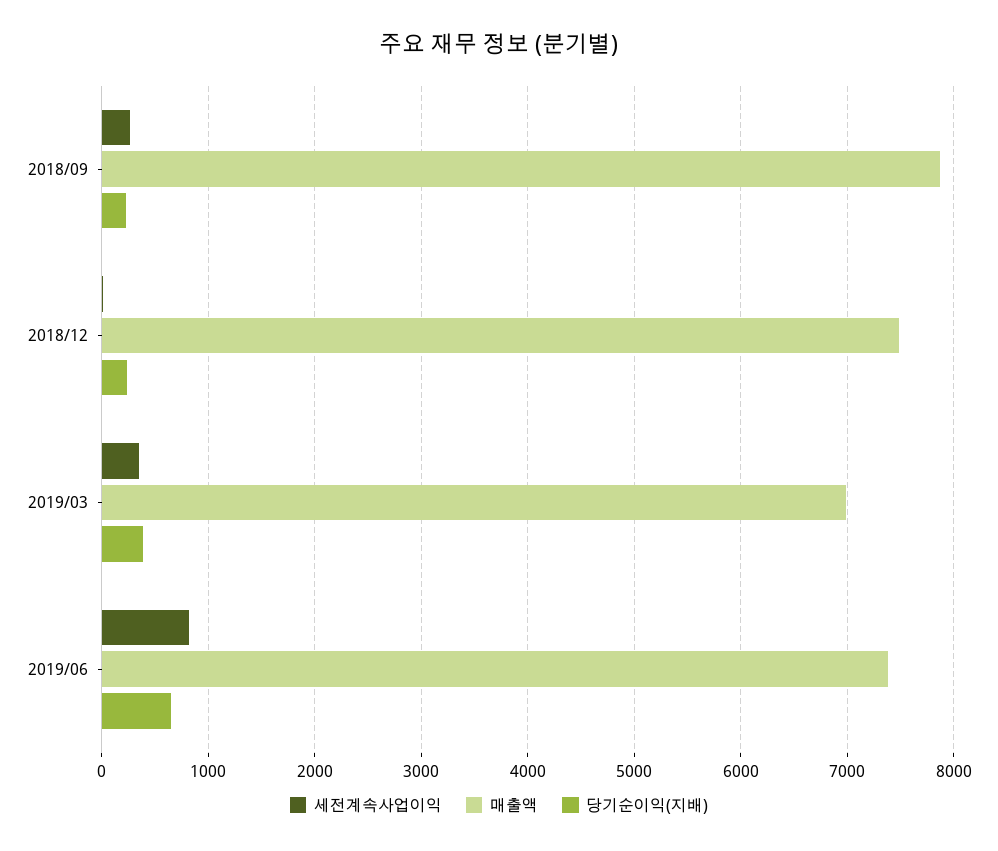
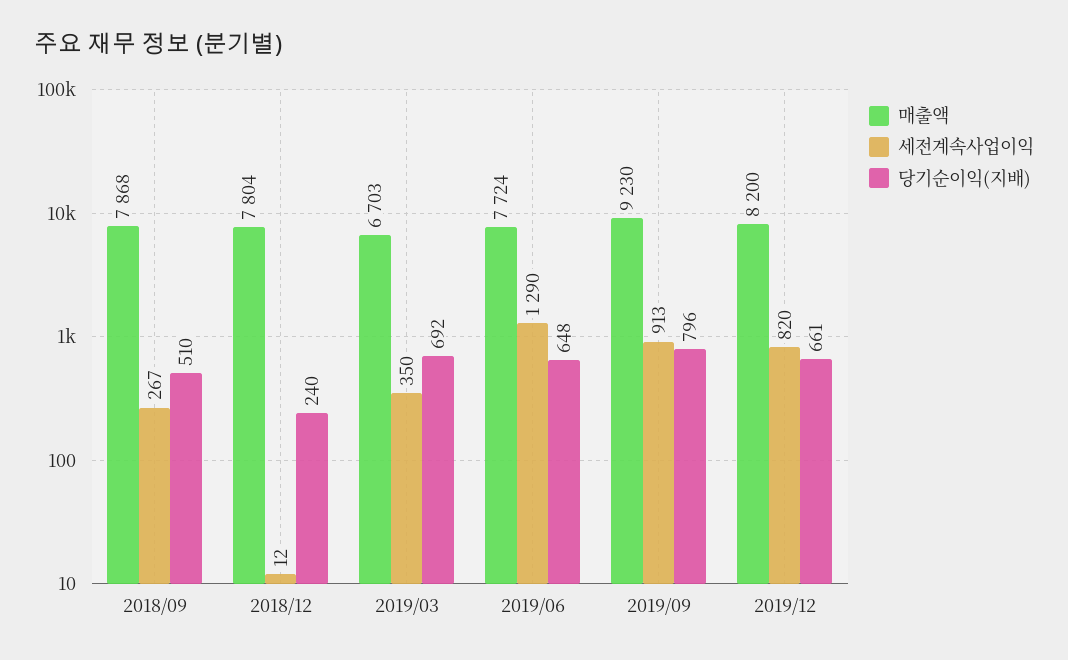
당기순이익(지배), 2018/09: 200 -> 510
매출액, 2018/12: 7500 -> 7804
매출액, 2019/03: 7000 -> 6703
당기순이익(지배), 2019/03: 400 -> 692
세전계속사업이익, 2019/06: 800 -> 1290
매출액, 2019/06: 7400 -> 7724
매출액, 2019/09: none -> 9230
세전계속사업이익, 2019/09: none -> 913
당기순이익(지배), 2019/09: none -> 796
매출액, 2019/12: none -> 8200
세전계속사업이익, 2019/12: none -> 820
당기순이익(지배), 2019/12: none -> 661

